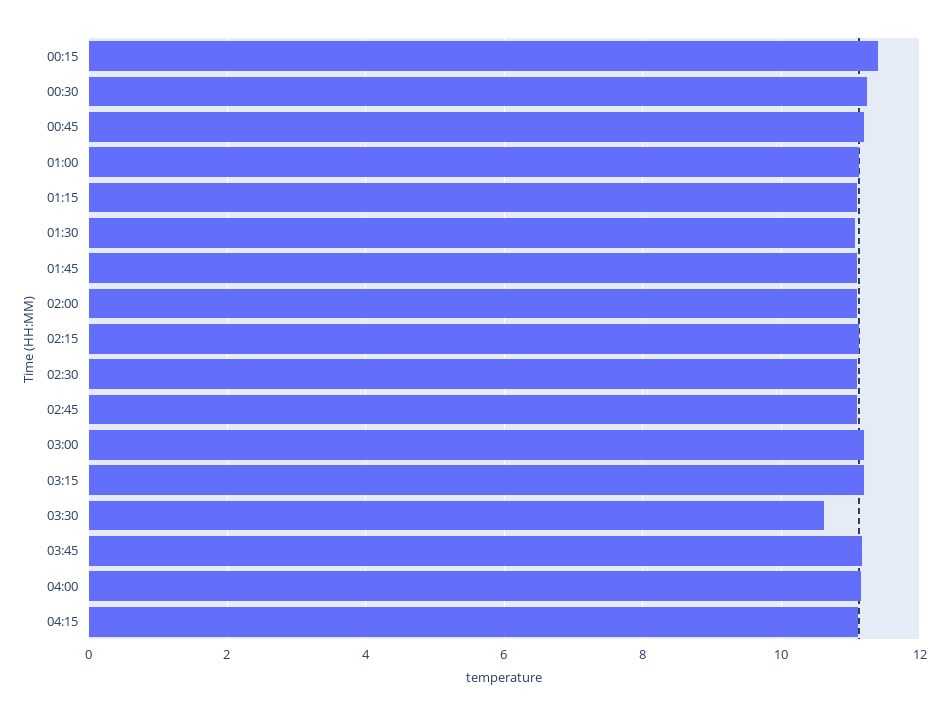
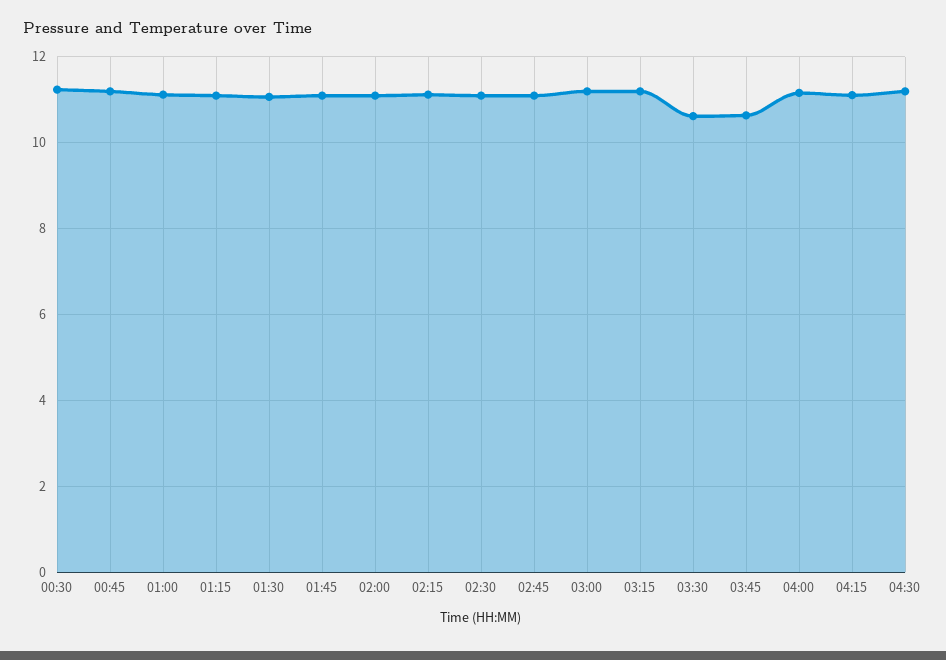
00:15: 11.4 -> none
03:45: 11.2 -> 10.6
04:30: none -> 11.2

